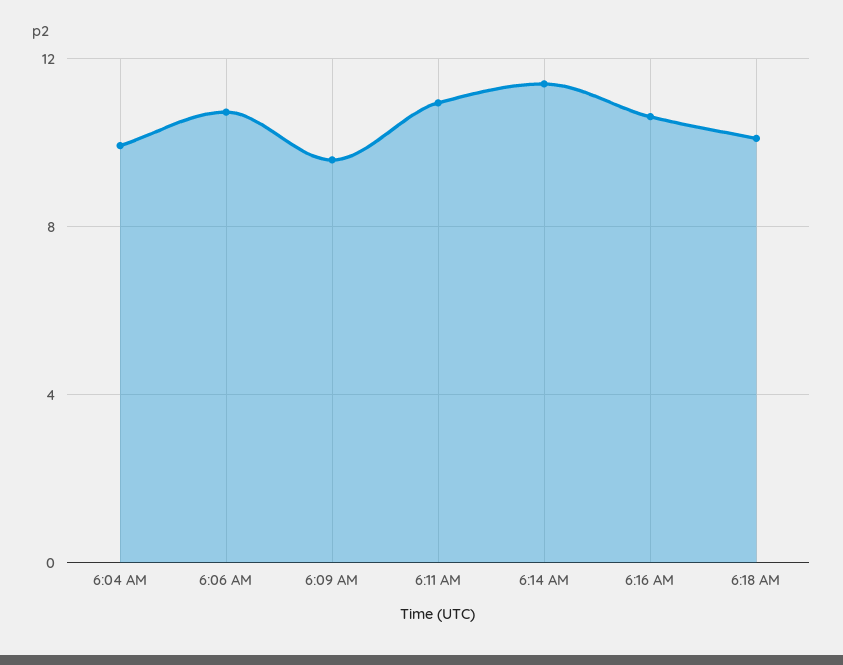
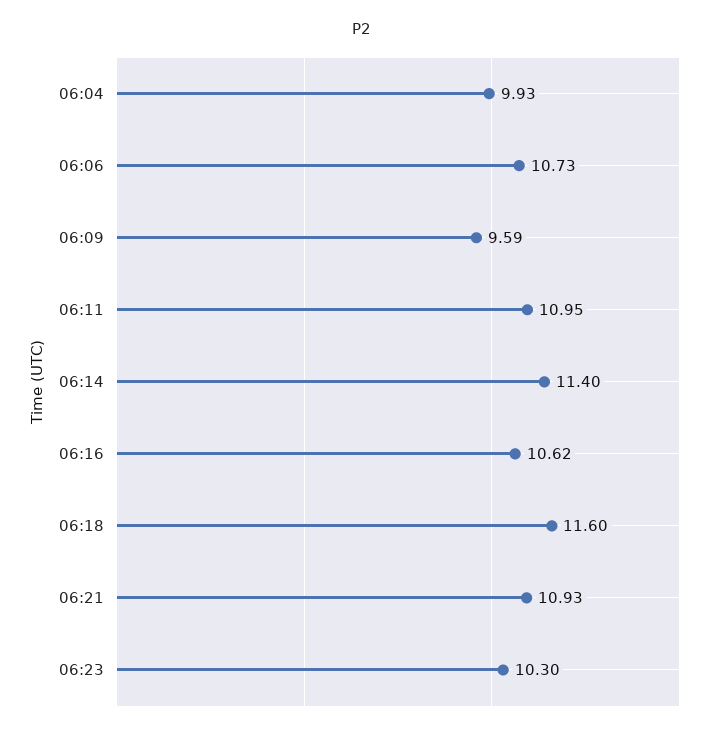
6:18 AM: 10 -> 11.6
06:21: none -> 10.93
06:23: none -> 10.3

